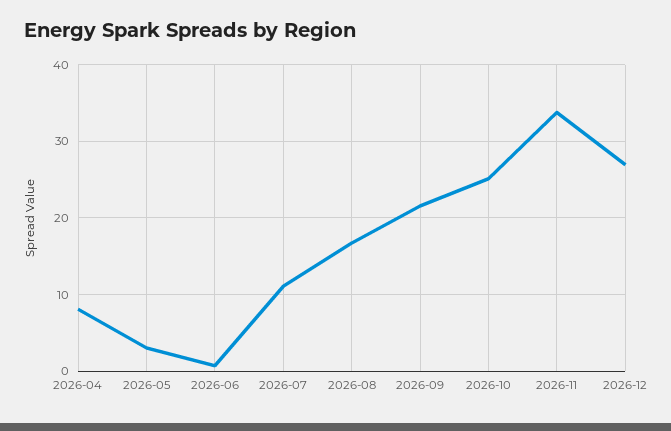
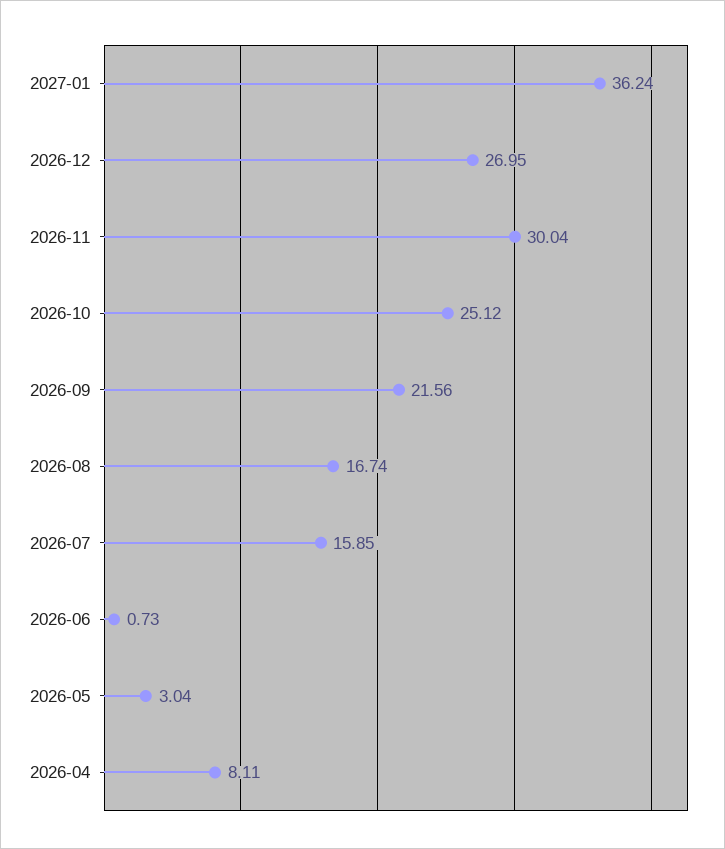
2026-07: 11 -> 15.85
2026-11: 34 -> 30.04
2027-01: none -> 36.24

